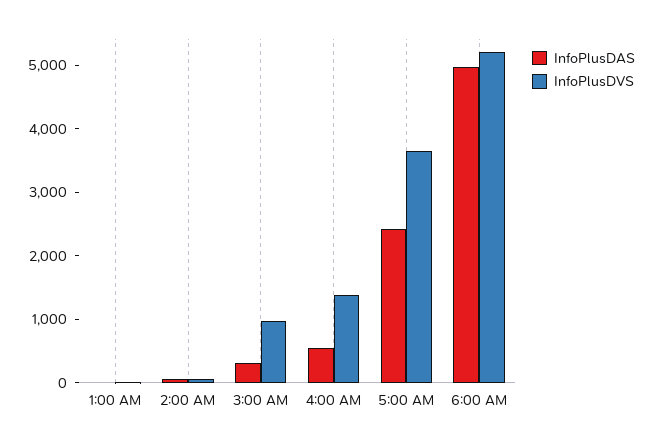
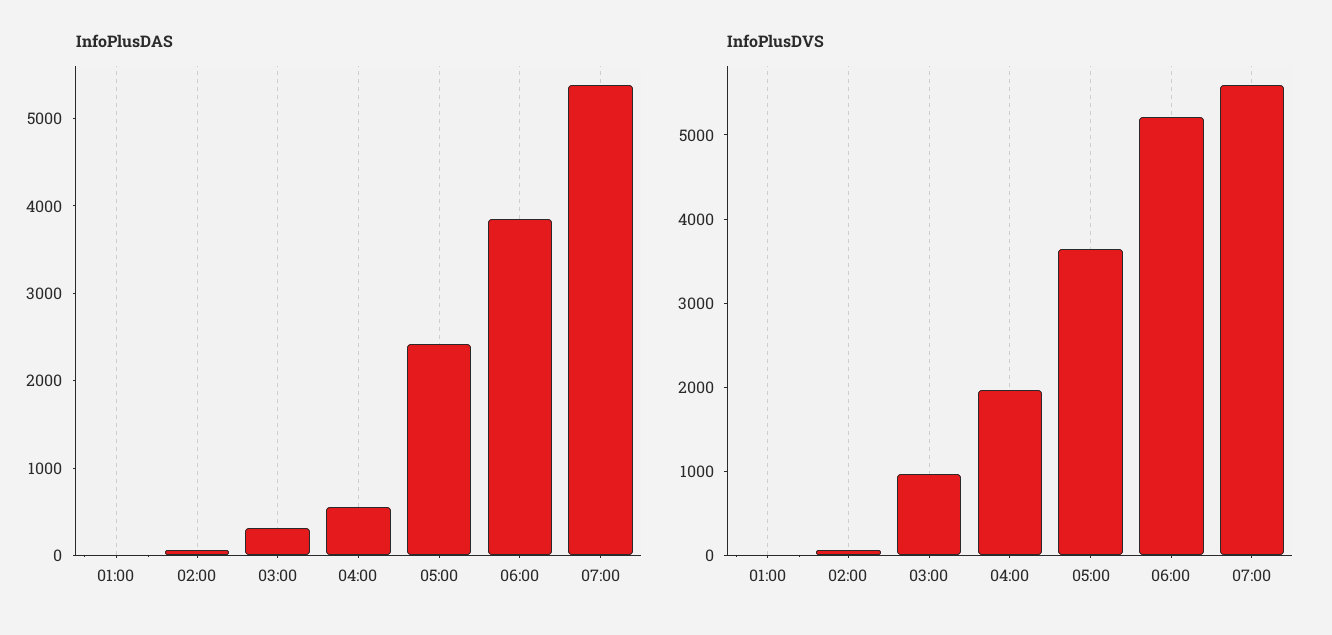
InfoPlusDVS, 4:00 AM: 1400 -> 2000
InfoPlusDAS, 6:00 AM: 5000 -> 3800
InfoPlusDAS, 07:00: none -> 5400
InfoPlusDVS, 07:00: none -> 5600

